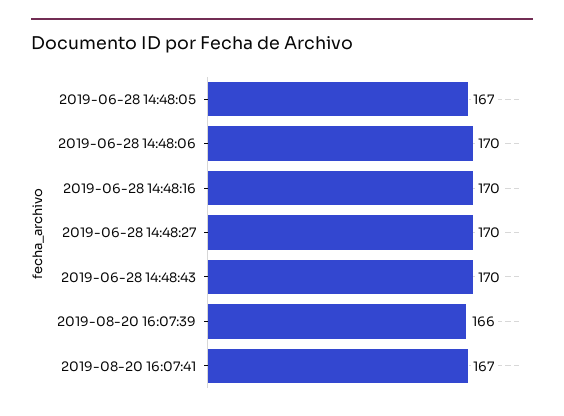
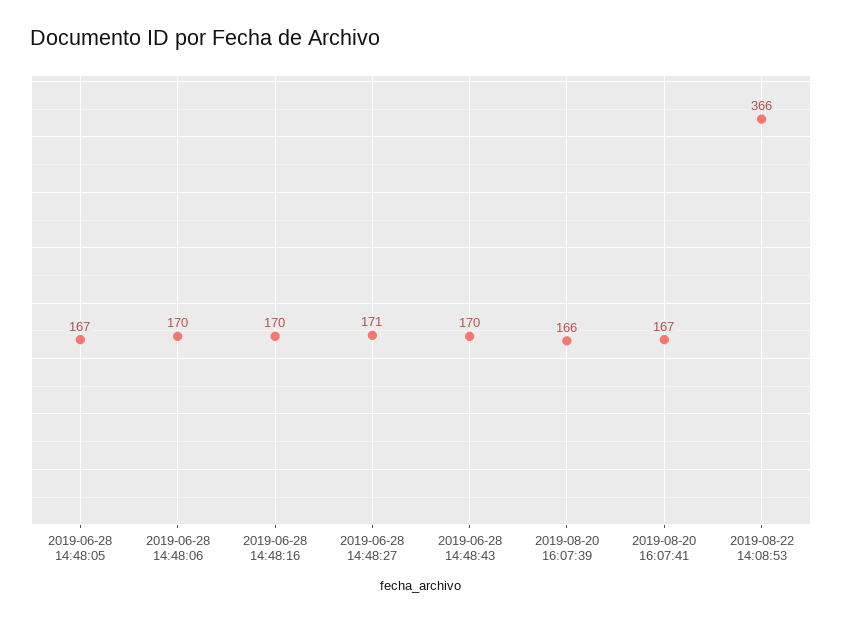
2019-06-28 14:48:27: 170 -> 171
2019-08-22 14:08:53: none -> 366

